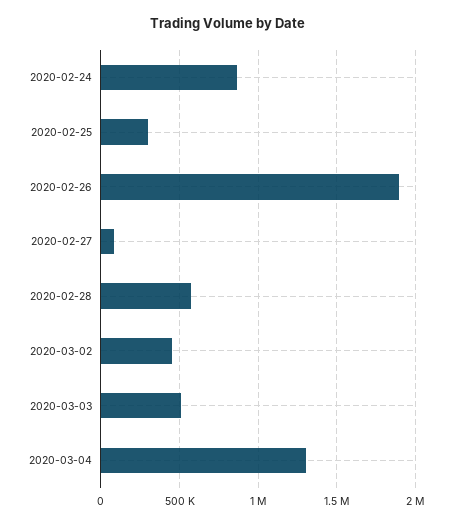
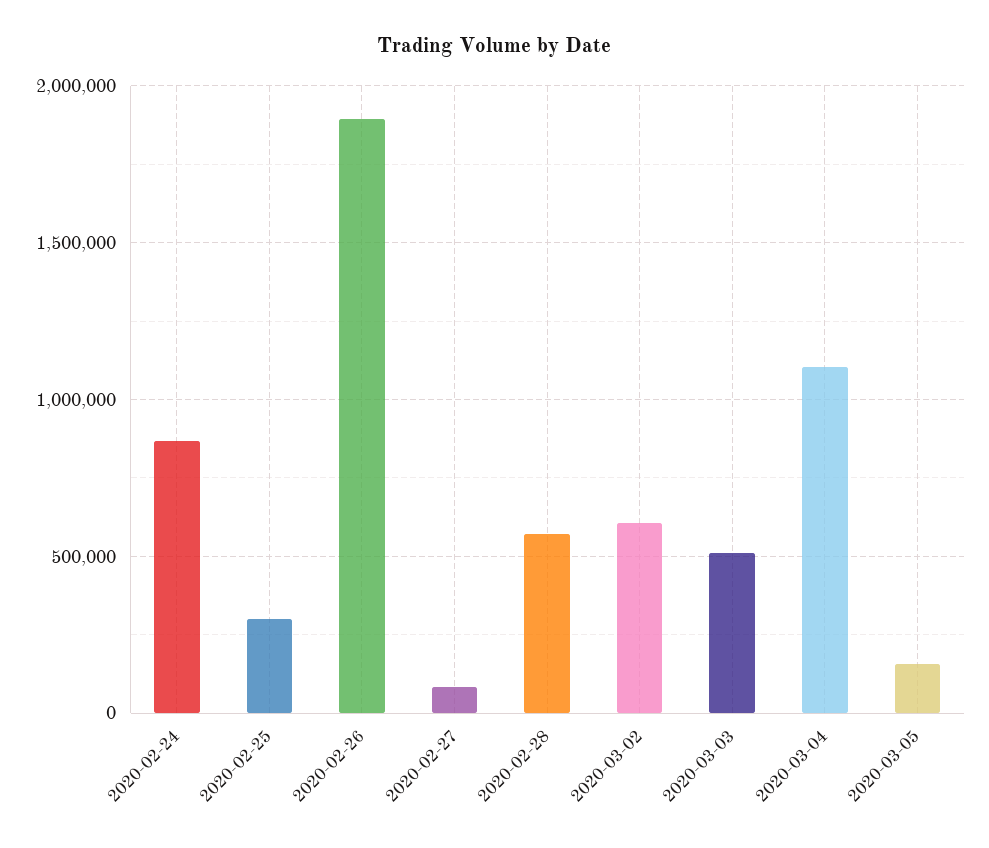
2020-03-02: 450000 -> 600000
2020-03-04: 1300000 -> 1100000
2020-03-05: none -> 150000

